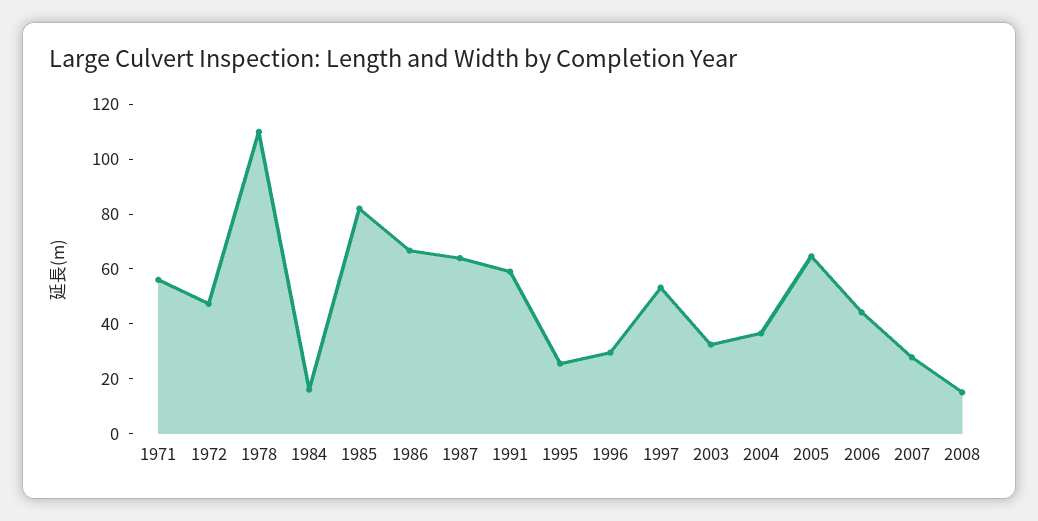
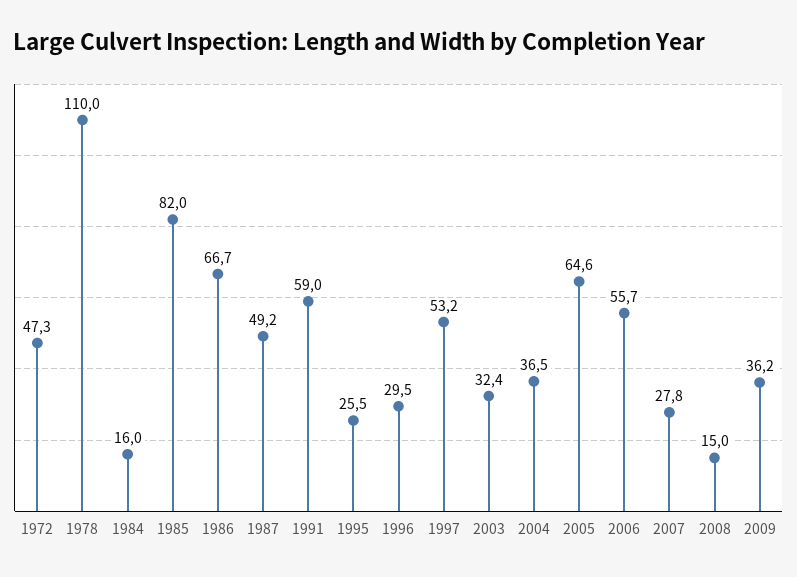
1971: 55 -> none
1987: 65 -> 49.2
2006: 45 -> 55.7
2009: none -> 36.2

